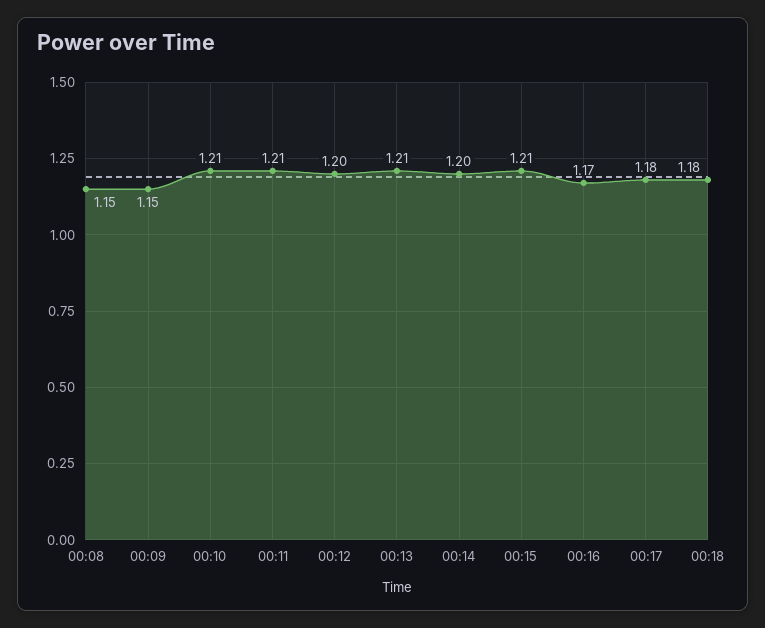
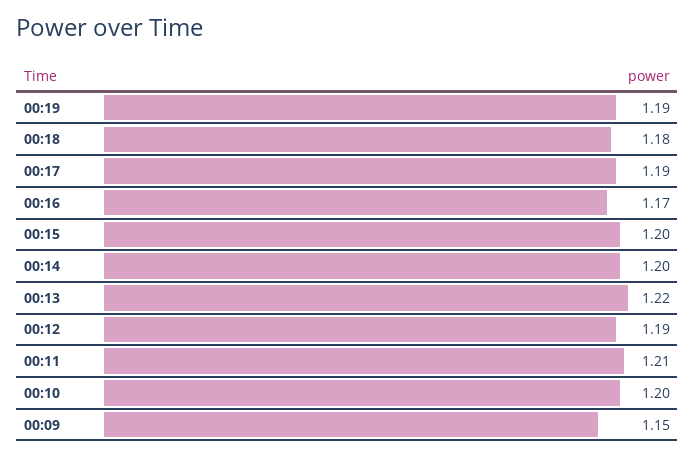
00:08: 1.15 -> none
00:10: 1.21 -> 1.2
00:12: 1.2 -> 1.19
00:13: 1.21 -> 1.22
00:15: 1.21 -> 1.2
00:17: 1.18 -> 1.19
00:19: none -> 1.19

